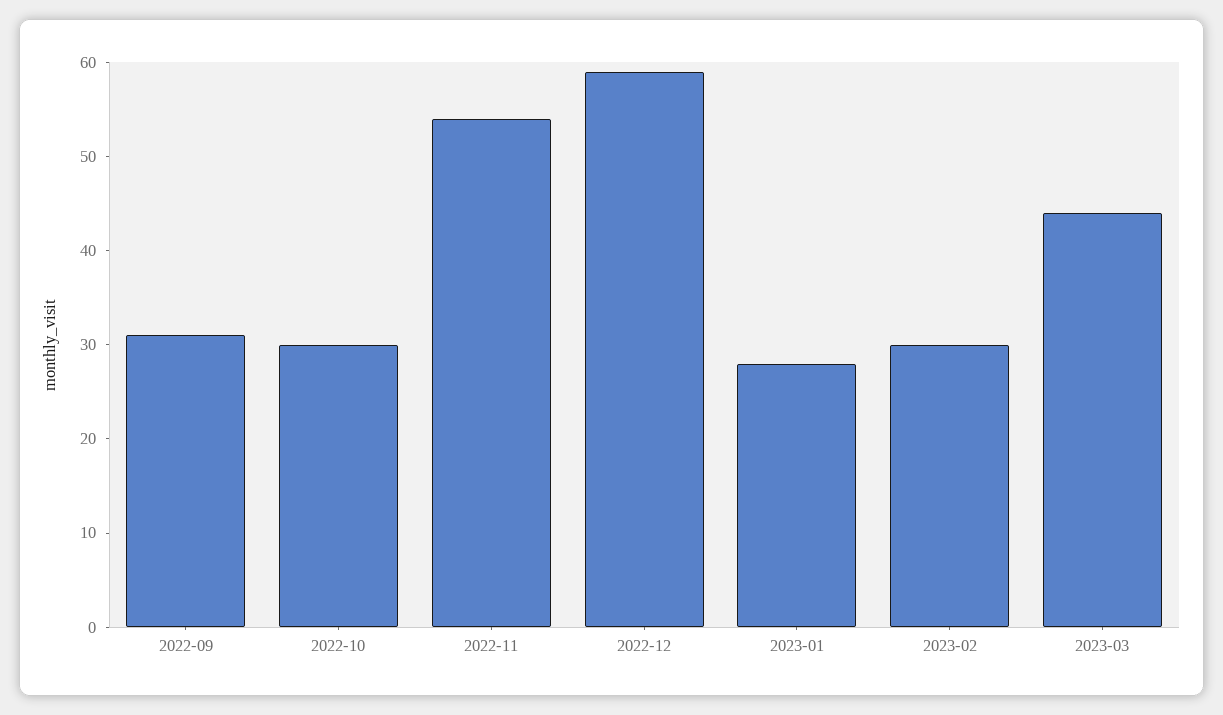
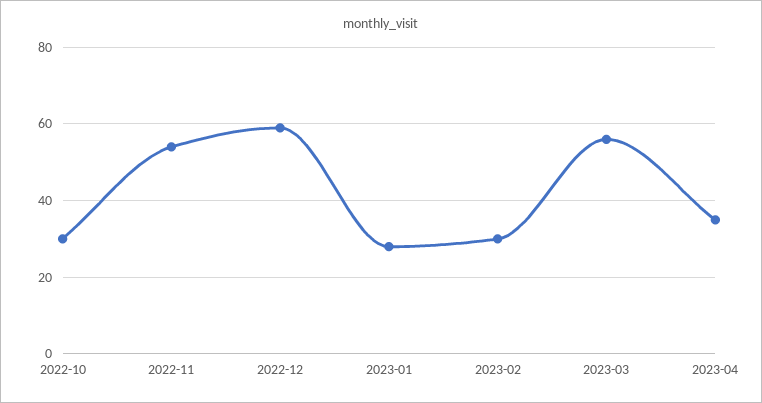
2022-09: 31 -> none
2023-03: 44 -> 55
2023-04: none -> 35

